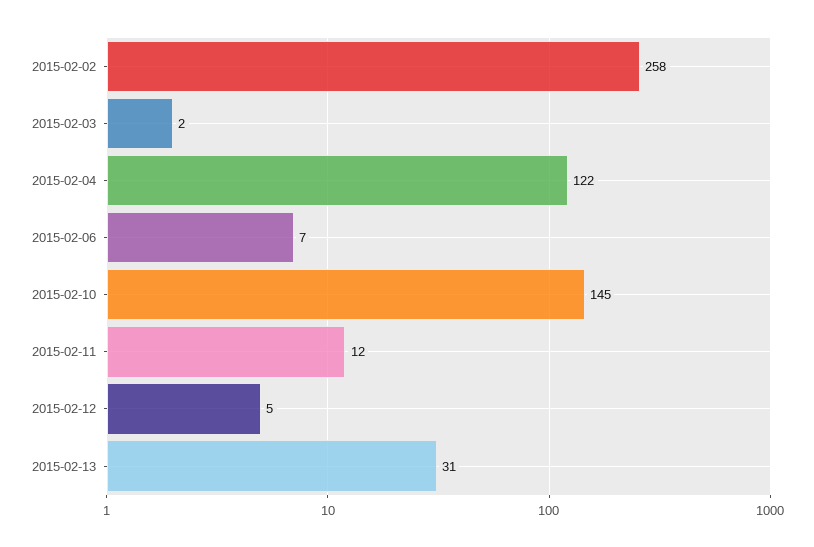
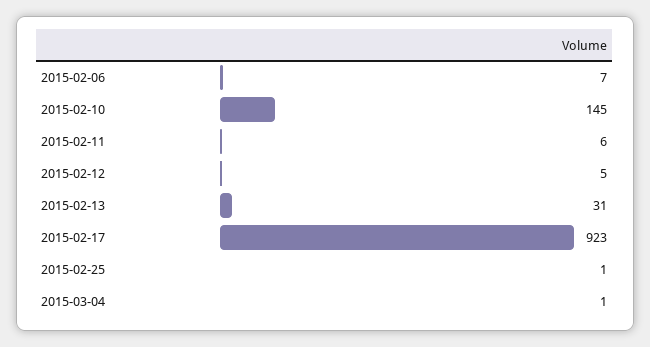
2015-02-02: 258 -> none
2015-02-03: 2 -> none
2015-02-04: 122 -> none
2015-02-11: 12 -> 6
2015-02-17: none -> 923
2015-02-25: none -> 1
2015-03-04: none -> 1

